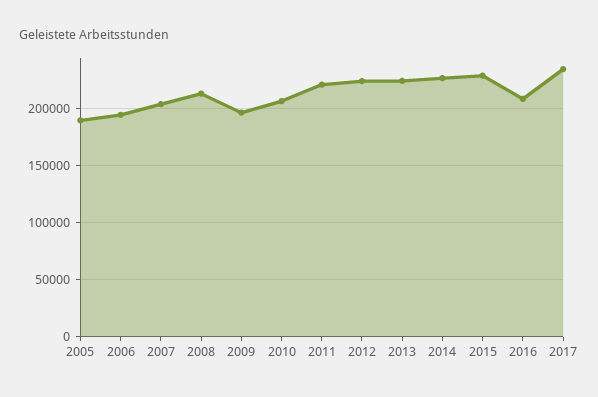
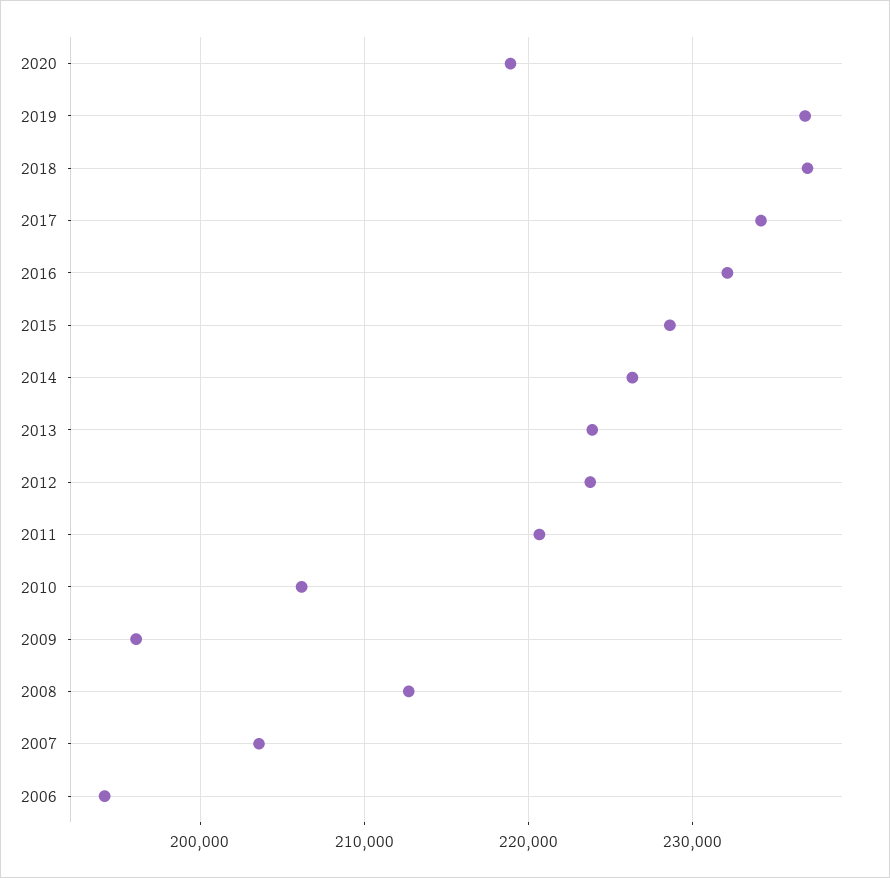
2005: 190000 -> none
2016: 210000 -> 232000
2020: none -> 219000
2019: none -> 237000
2018: none -> 237000

